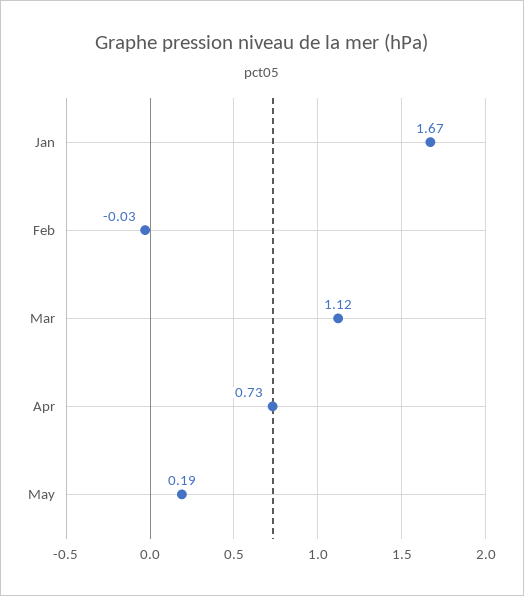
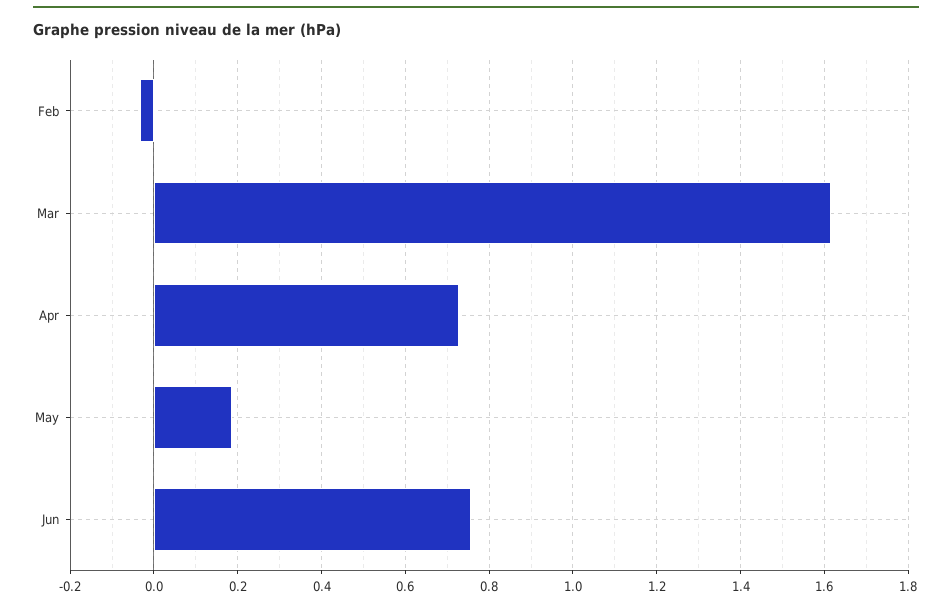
Jan: 1.67 -> none
Mar: 1.12 -> 1.62
Jun: none -> 0.76

